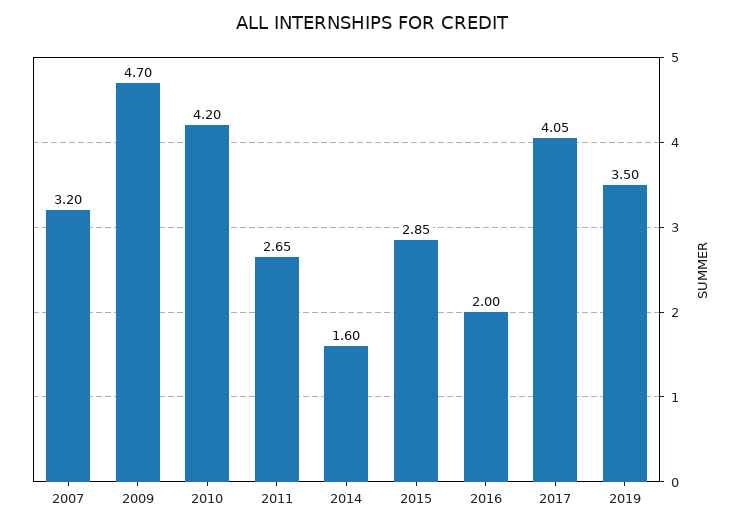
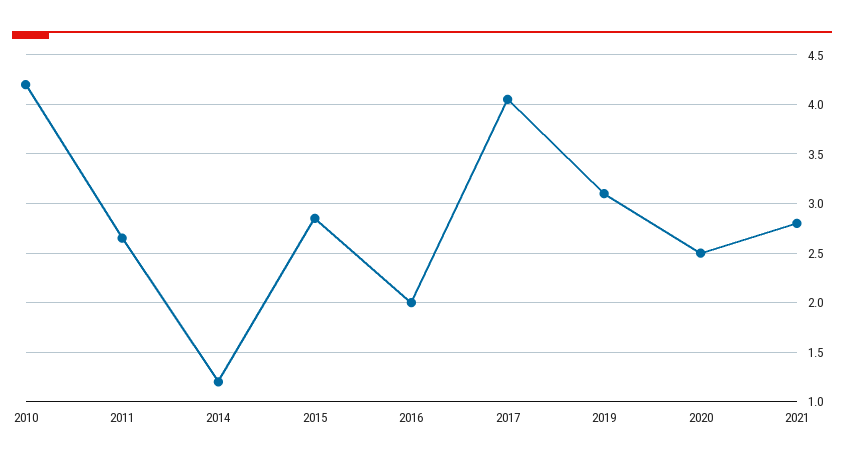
2007: 3.2 -> none
2009: 4.7 -> none
2014: 1.6 -> 1.2
2019: 3.5 -> 3.1
2020: none -> 2.5
2021: none -> 2.8

